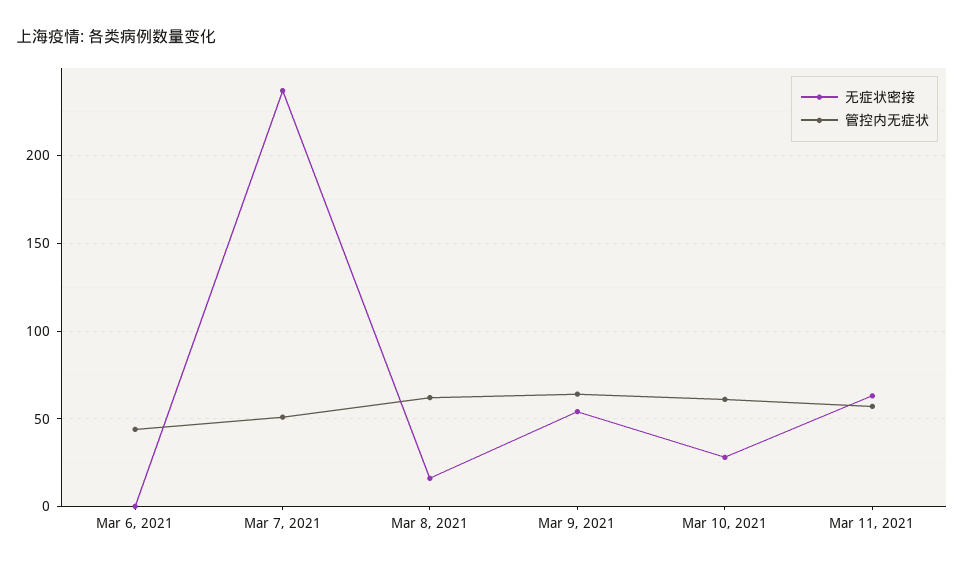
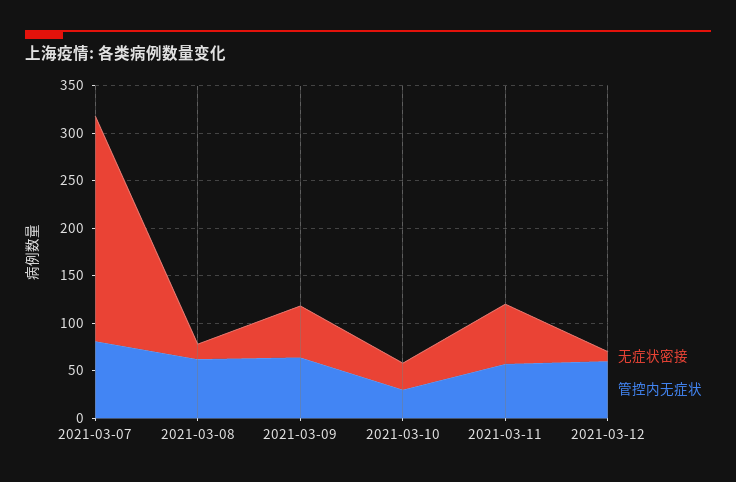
无症状密接, Mar 6, 2021: 0 -> none
管控内无症状, Mar 6, 2021: 45 -> none
管控内无症状, Mar 7, 2021: 50 -> 80
管控内无症状, Mar 10, 2021: 60 -> 30
无症状密接, 2021-03-12: none -> 10
管控内无症状, 2021-03-12: none -> 60

